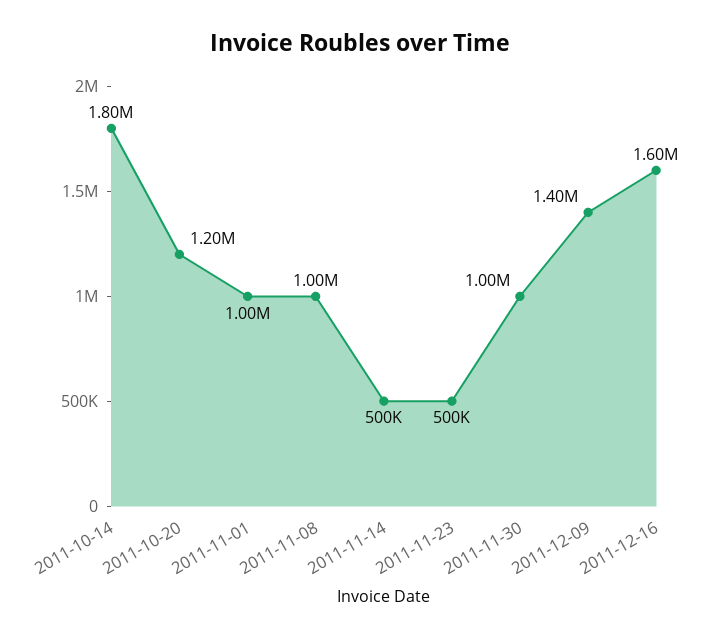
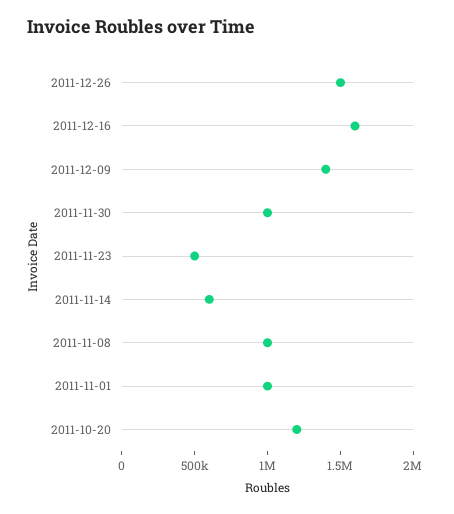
2011-10-14: 1800000 -> none
2011-11-14: 500000 -> 600000
2011-12-26: none -> 1500000

